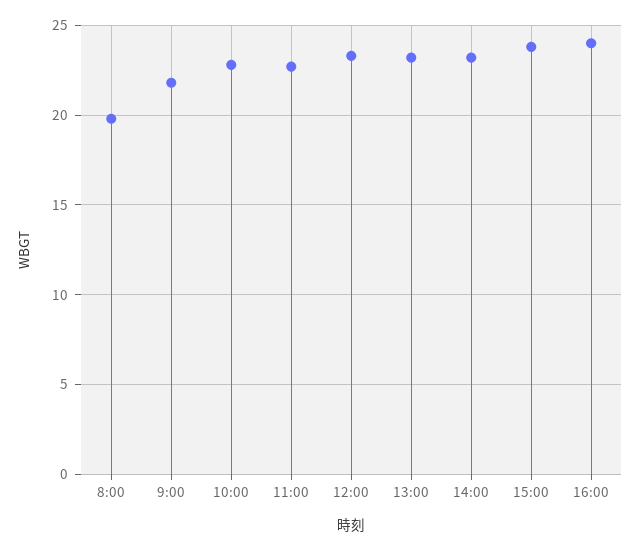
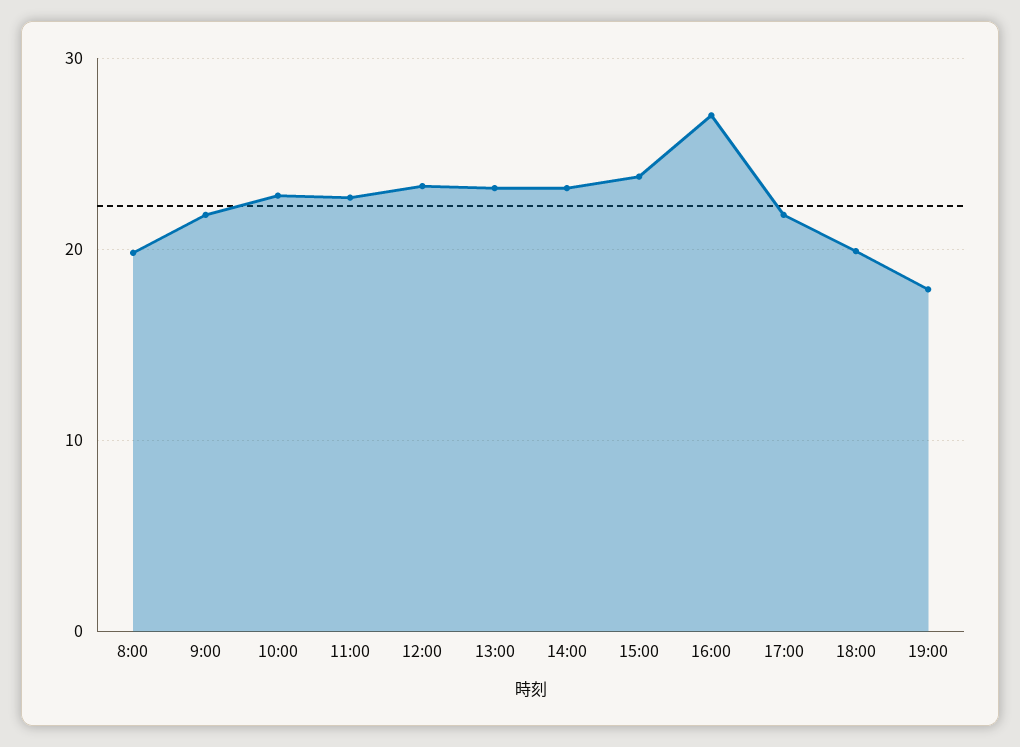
16:00: 24 -> 27
17:00: none -> 22
18:00: none -> 20
19:00: none -> 18

